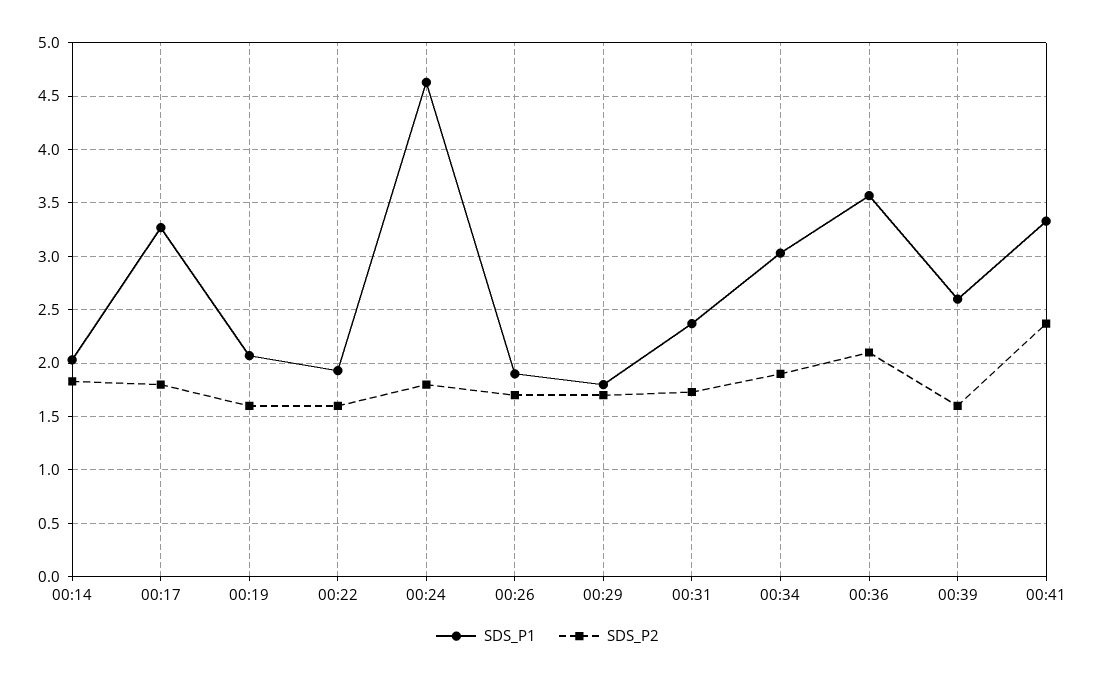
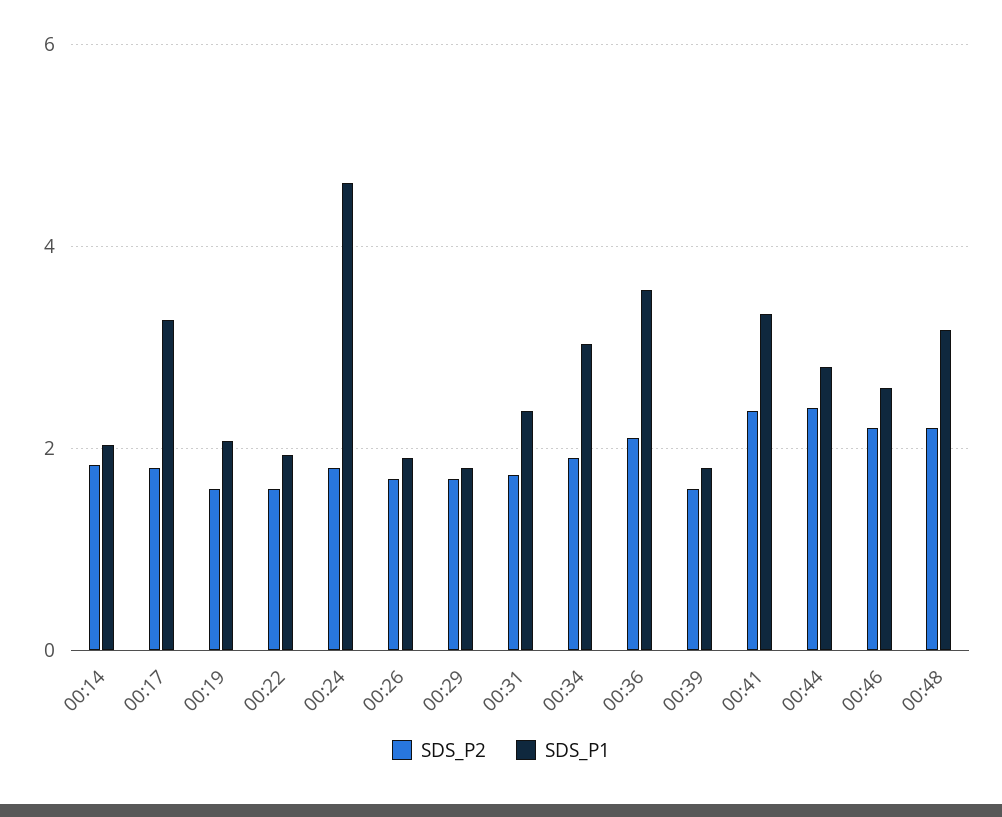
SDS_P1, 00:39: 2.6 -> 1.8
SDS_P2, 00:44: none -> 2.4
SDS_P1, 00:44: none -> 2.8
SDS_P2, 00:46: none -> 2.2
SDS_P1, 00:46: none -> 2.6
SDS_P2, 00:48: none -> 2.2
SDS_P1, 00:48: none -> 3.2

